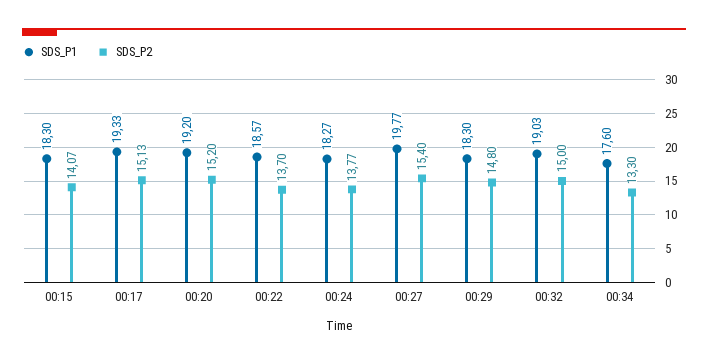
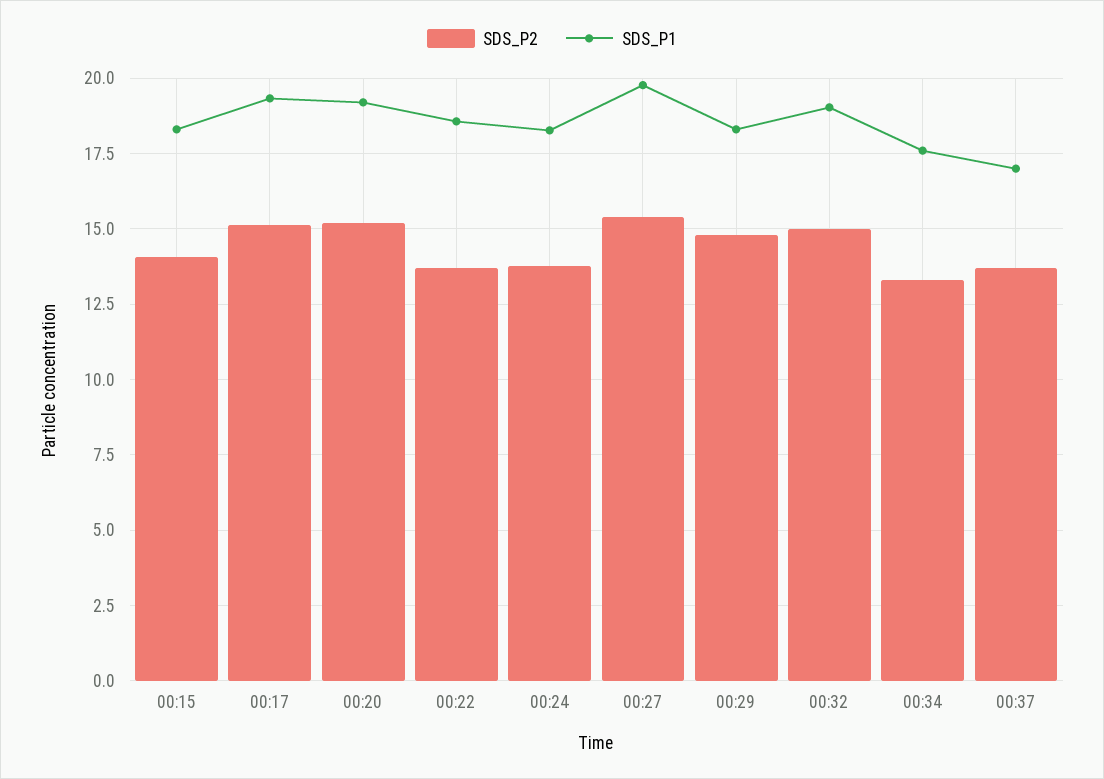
SDS_P2, 00:37: none -> 13.75
SDS_P1, 00:37: none -> 17

